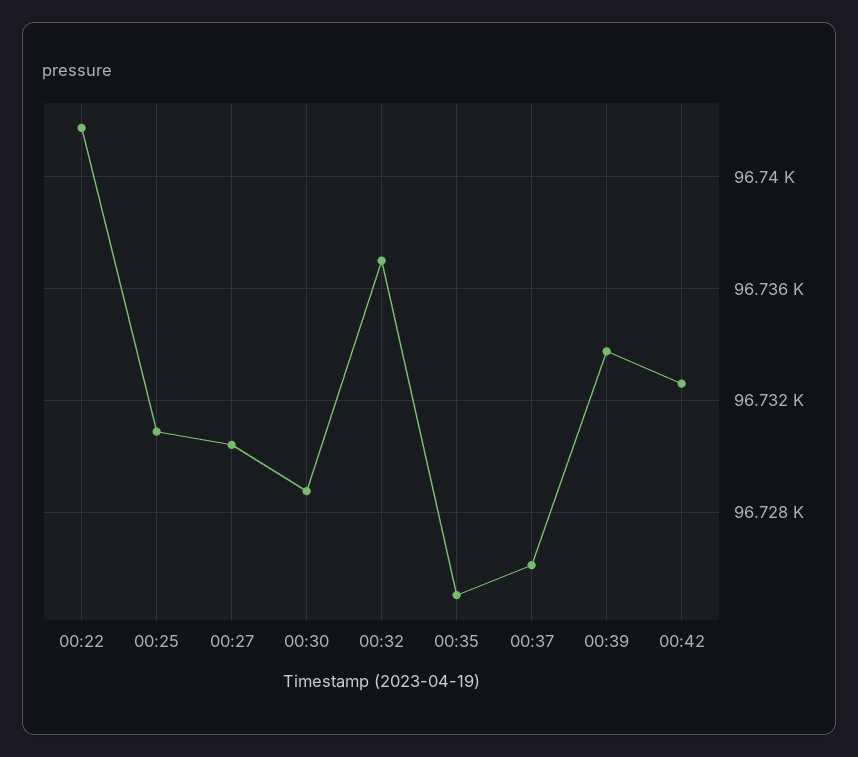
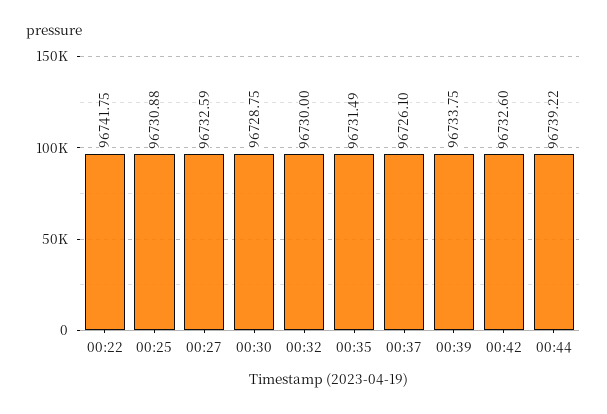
00:27: 96730.5 -> 96732.59
00:32: 96737 -> 96730
00:35: 96725 -> 96731.49
00:44: none -> 96739.22

